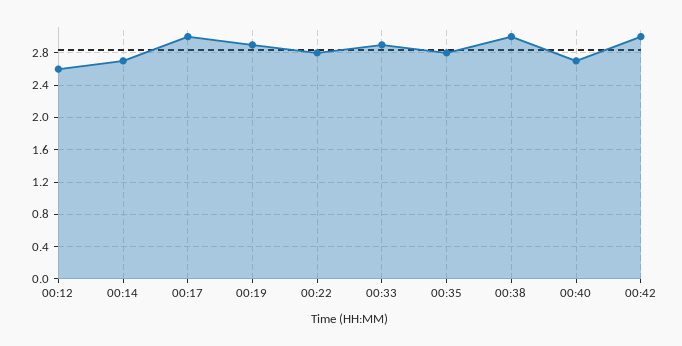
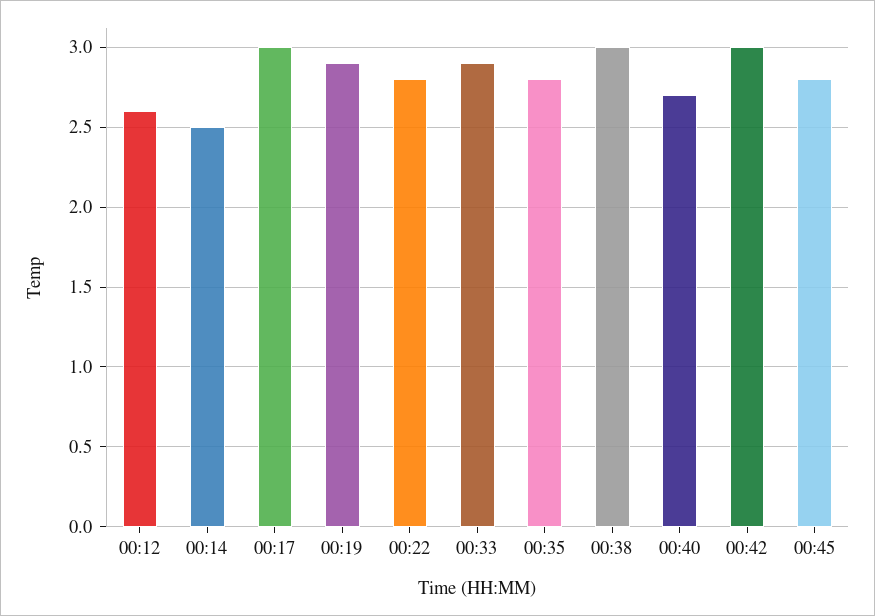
00:14: 2.7 -> 2.5
00:45: none -> 2.8

